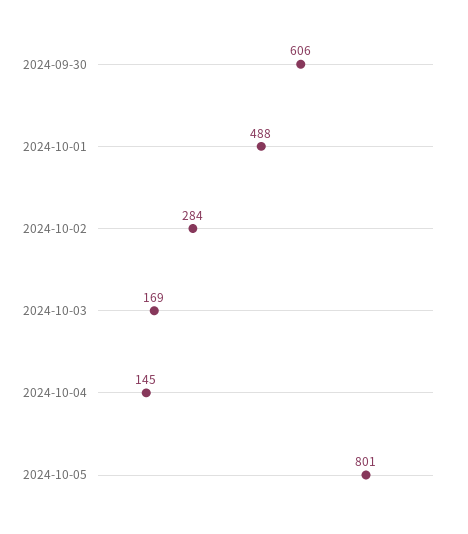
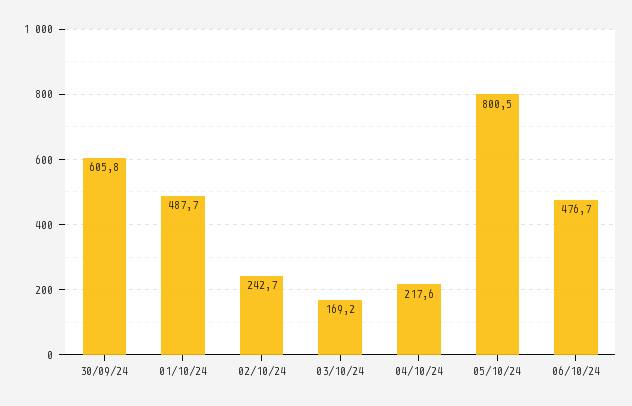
2024-10-02: 284 -> 242.7
2024-10-04: 145 -> 217.6
06/10/24: none -> 476.7

